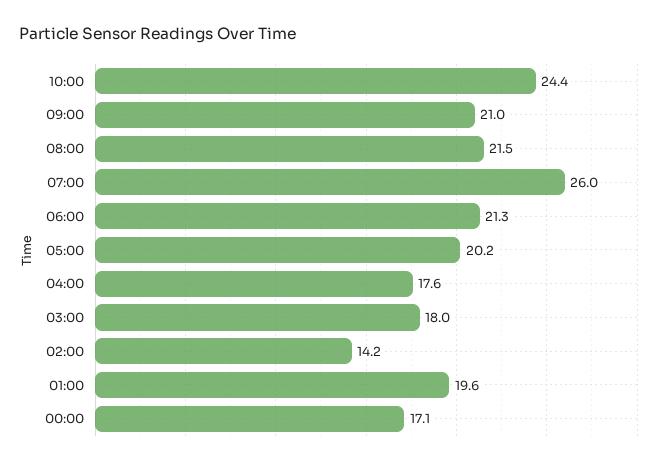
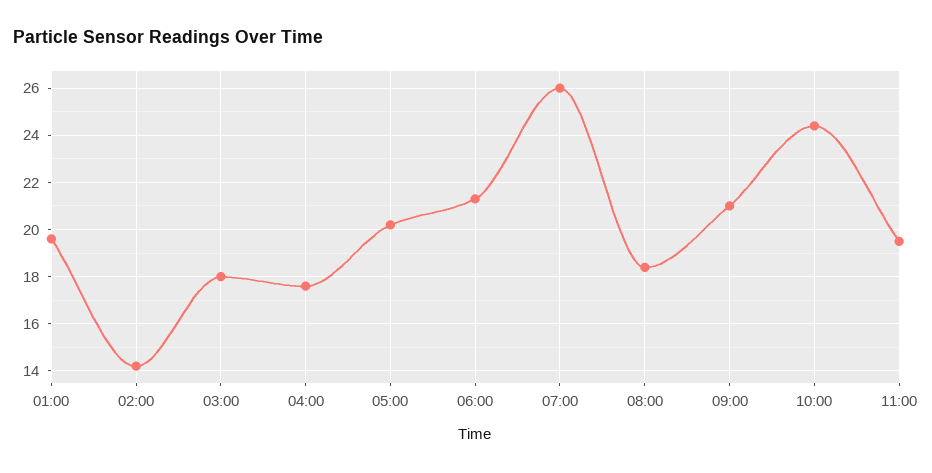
08:00: 21.5 -> 18.5
00:00: 17.1 -> none
11:00: none -> 19.5

